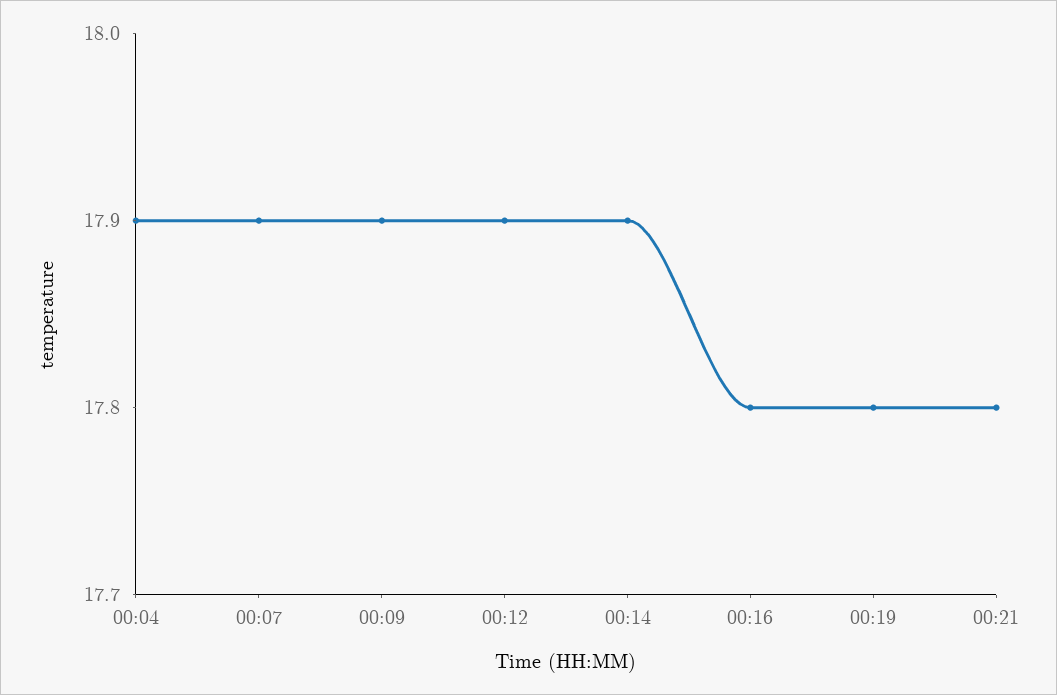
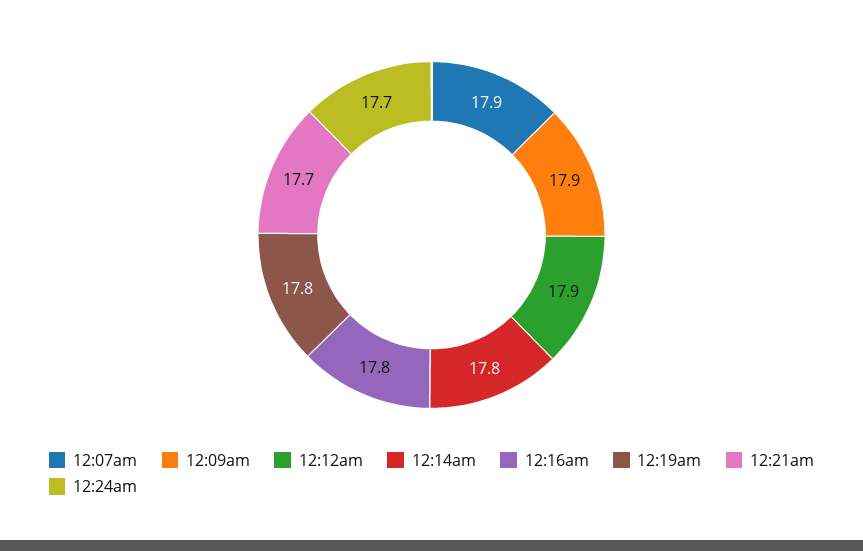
00:04: 17.9 -> none
00:14: 17.9 -> 17.8
00:21: 17.8 -> 17.7
12:24am: none -> 17.7

